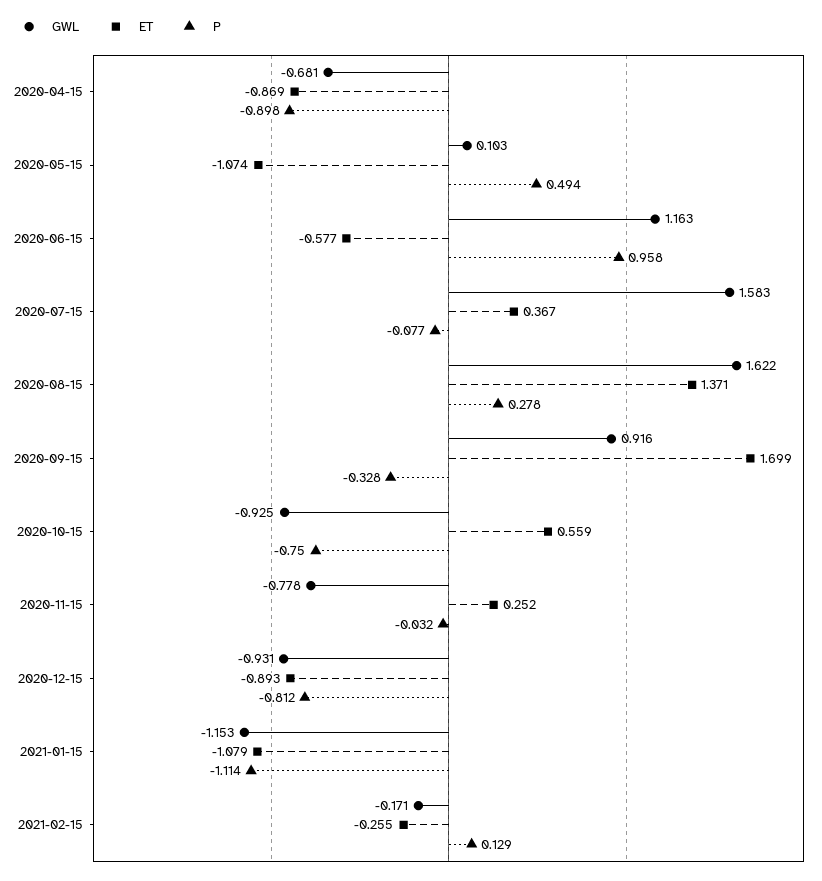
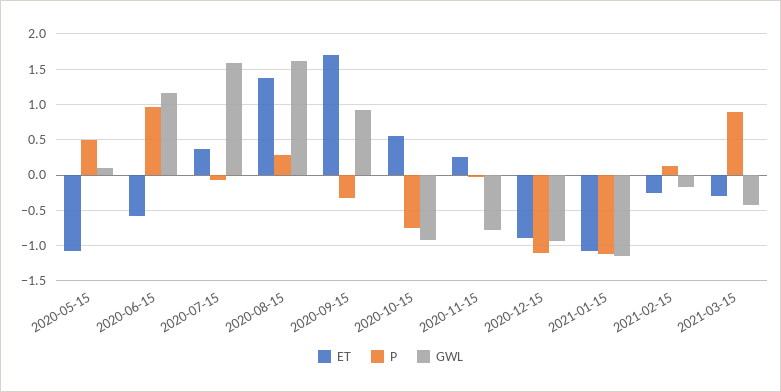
GWL, 2020-04-15: -0.681 -> none
ET, 2020-04-15: -0.869 -> none
P, 2020-04-15: -0.898 -> none
P, 2020-12-15: -0.812 -> -1.1
ET, 2021-03-15: none -> -0.3
P, 2021-03-15: none -> 0.9
GWL, 2021-03-15: none -> -0.4

